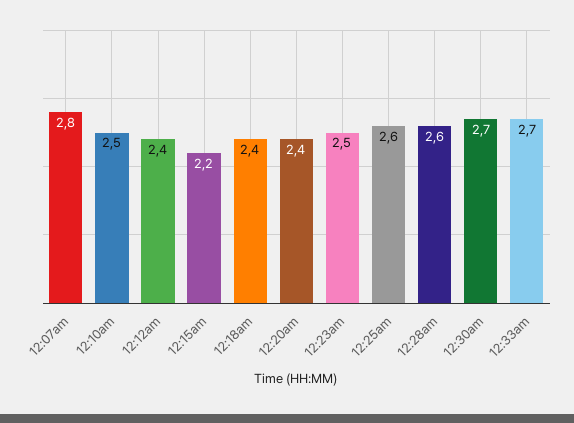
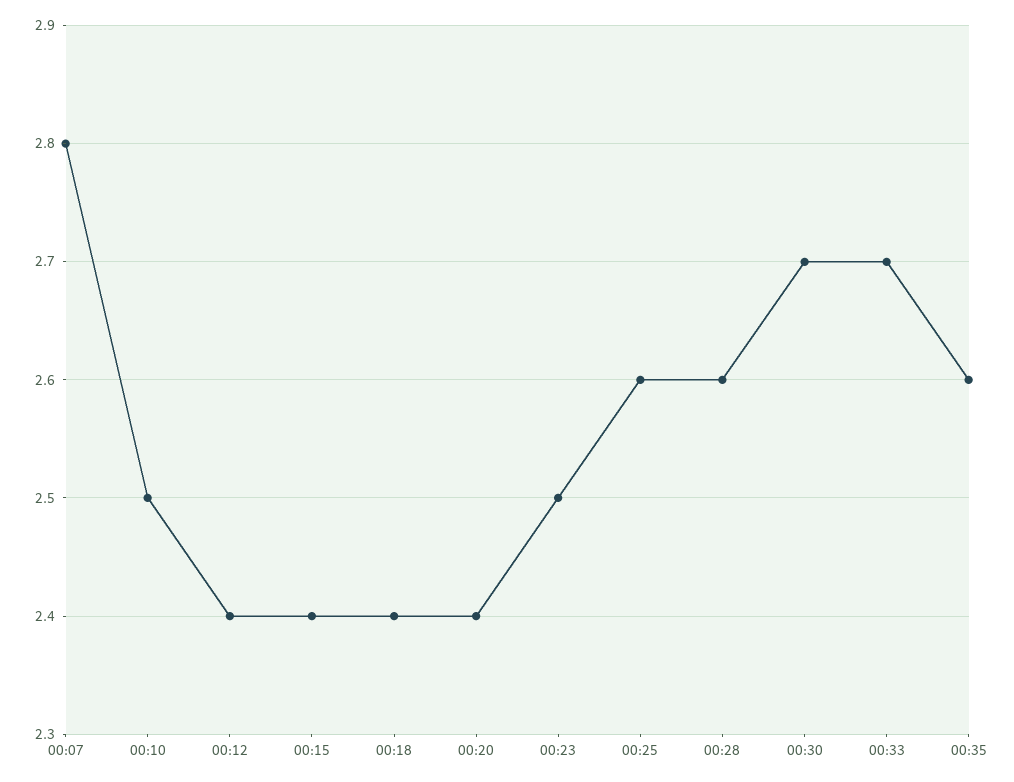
12:15am: 2.2 -> 2.4
00:35: none -> 2.6

